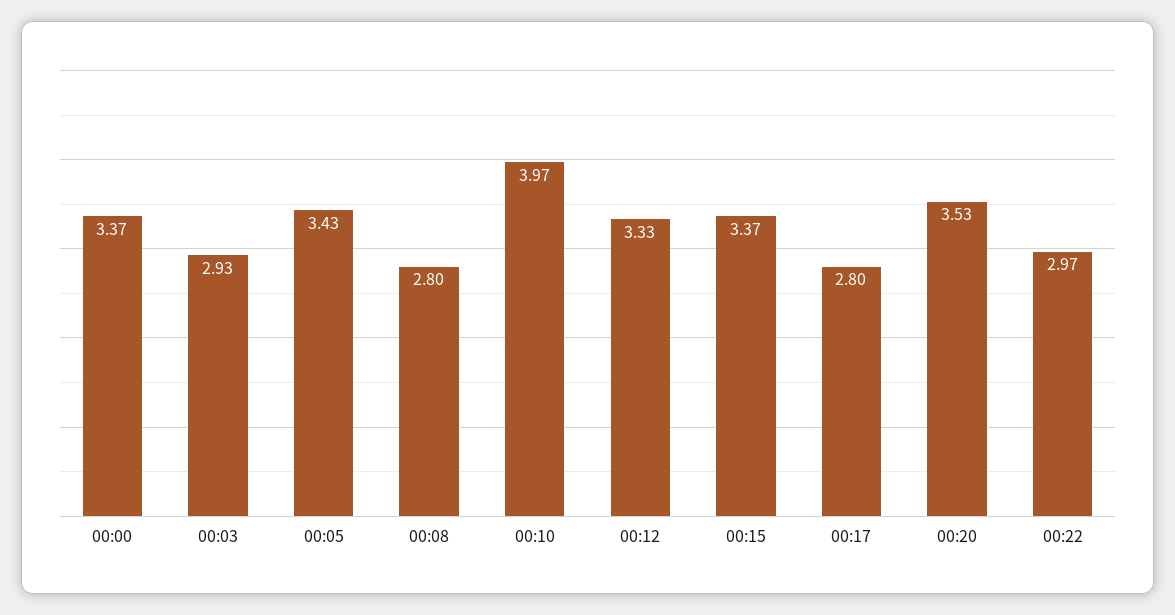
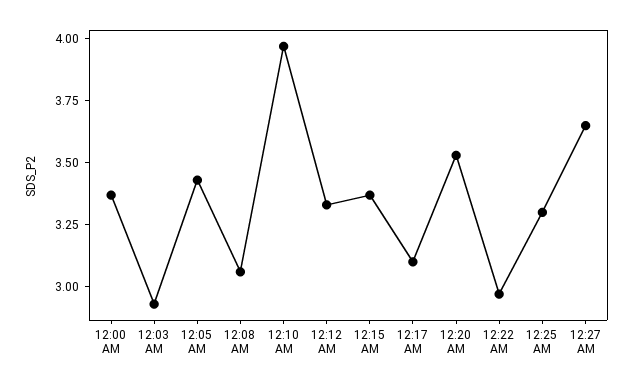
00:08: 2.8 -> 3.05
00:17: 2.8 -> 3.1
12:25 AM: none -> 3.3
12:27 AM: none -> 3.65

